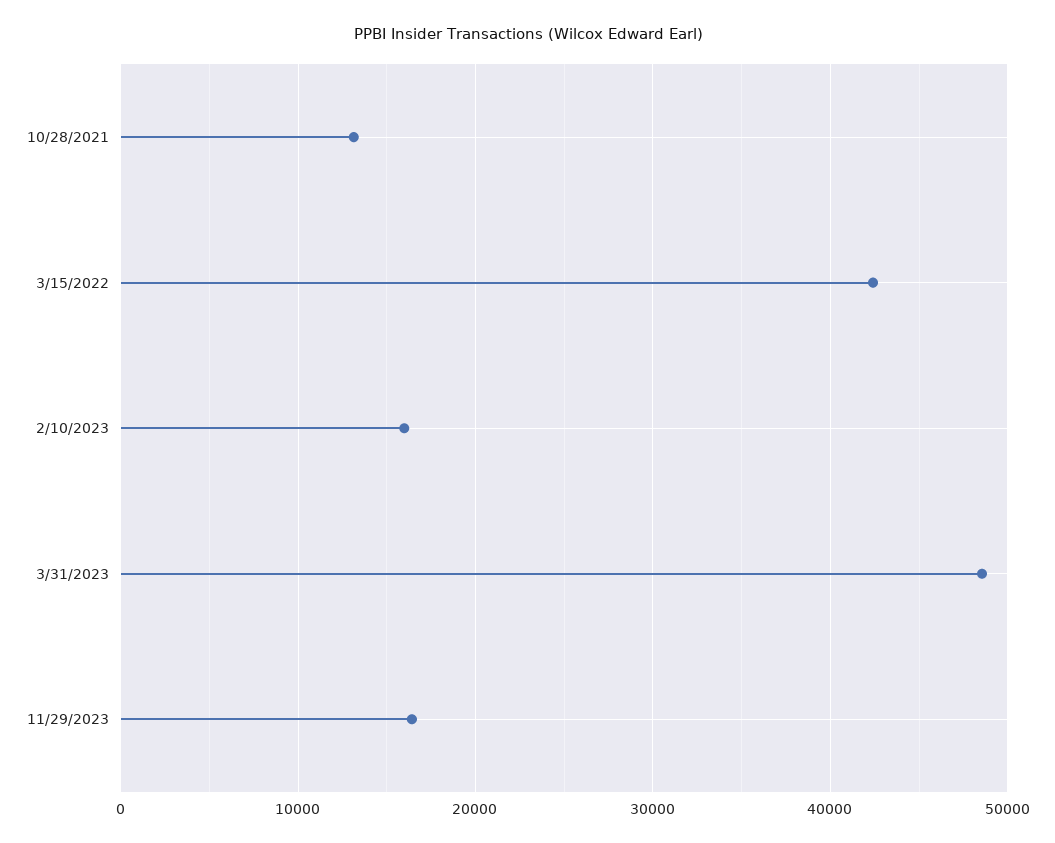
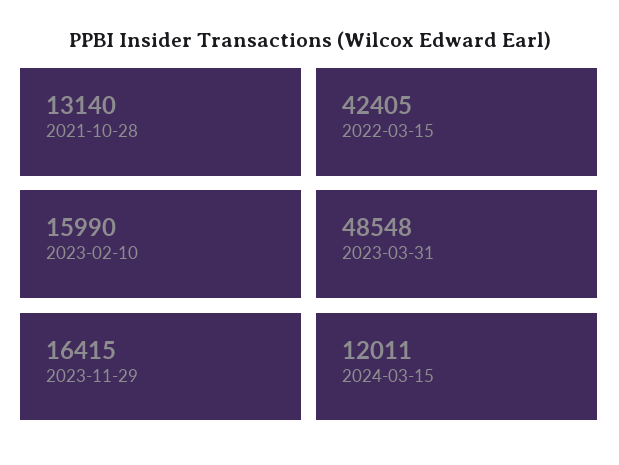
2024-03-15: none -> 12011

